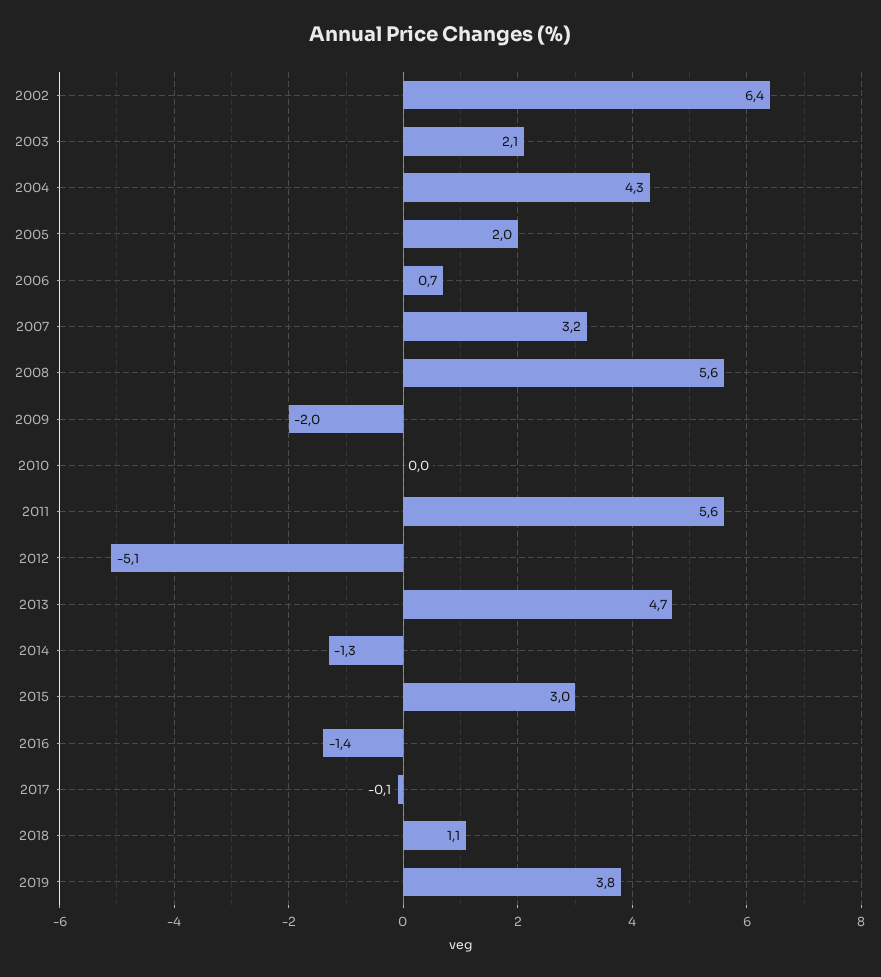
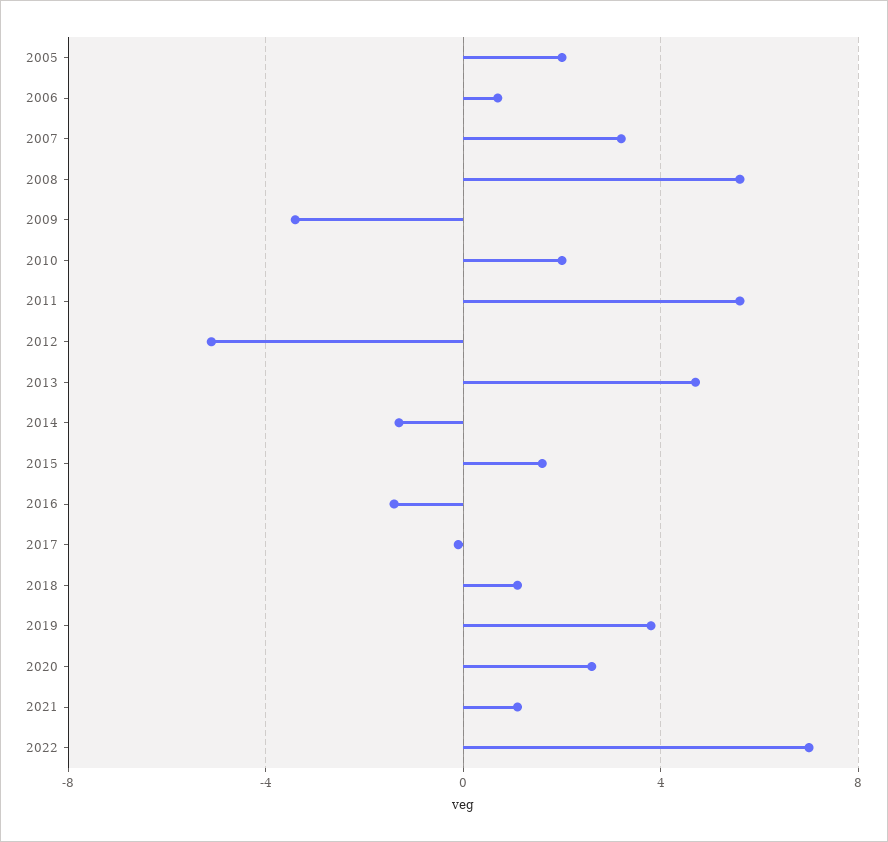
2002: 6.4 -> none
2003: 2.1 -> none
2004: 4.3 -> none
2009: -2 -> -3.5
2010: 0 -> 2
2015: 3 -> 1.5
2020: none -> 2.5
2021: none -> 1
2022: none -> 7

